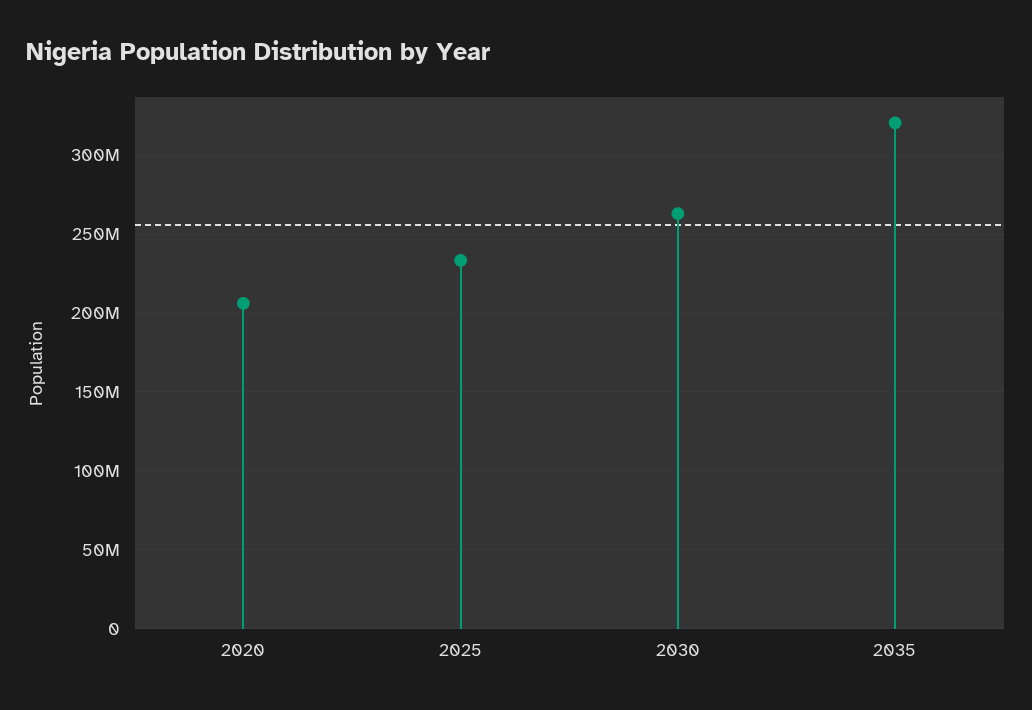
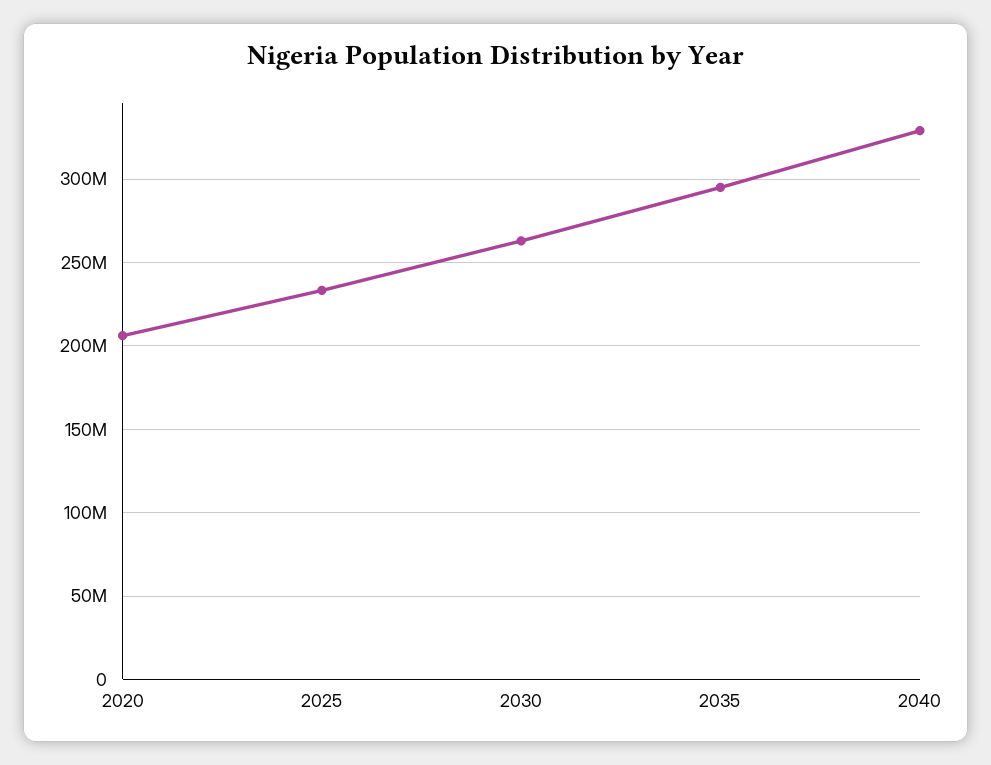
2035: 320000000 -> 295000000
2040: none -> 330000000

